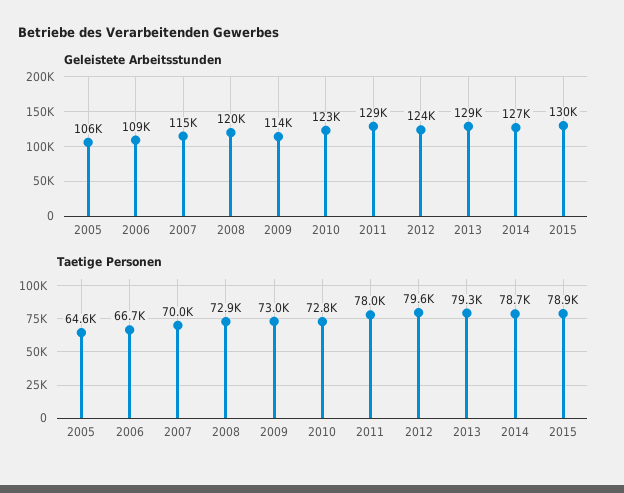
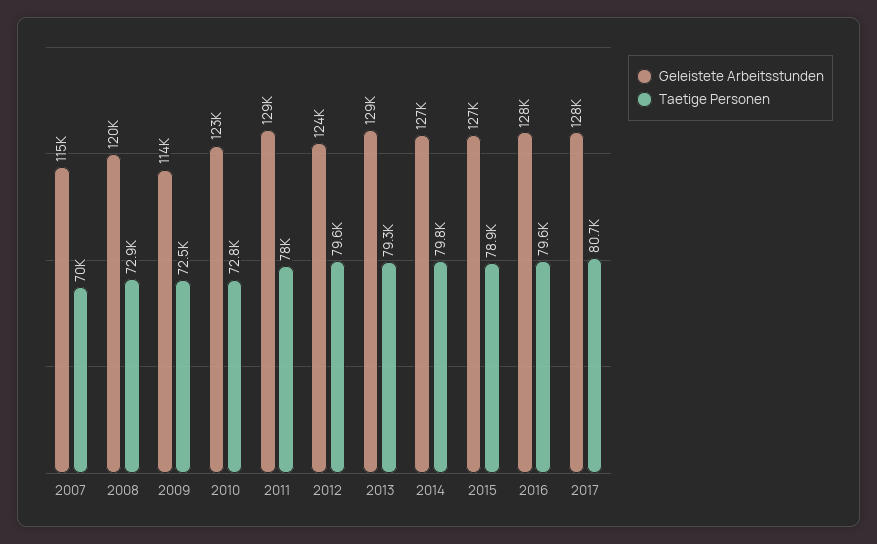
Geleistete Arbeitsstunden, 2005: 106000 -> none
Geleistete Arbeitsstunden, 2006: 109000 -> none
Geleistete Arbeitsstunden, 2015: 130000 -> 127000
Taetige Personen, 2005: 64600 -> none
Taetige Personen, 2006: 66700 -> none
Taetige Personen, 2009: 73000 -> 72500
Taetige Personen, 2014: 78700 -> 79800
Geleistete Arbeitsstunden, 2016: none -> 128000
Taetige Personen, 2016: none -> 79600
Geleistete Arbeitsstunden, 2017: none -> 128000
Taetige Personen, 2017: none -> 80700

